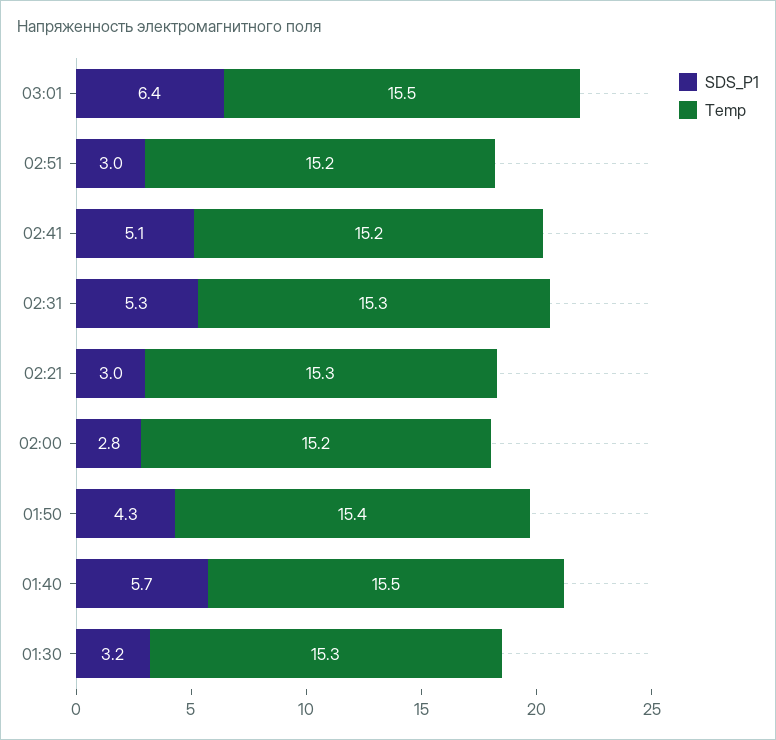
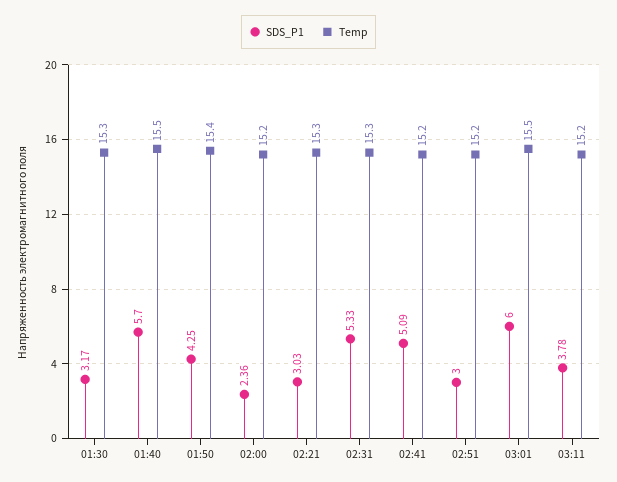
SDS_P1, 03:01: 6.4 -> 6
SDS_P1, 02:00: 2.8 -> 2.36
SDS_P1, 03:11: none -> 3.78
Temp, 03:11: none -> 15.2

